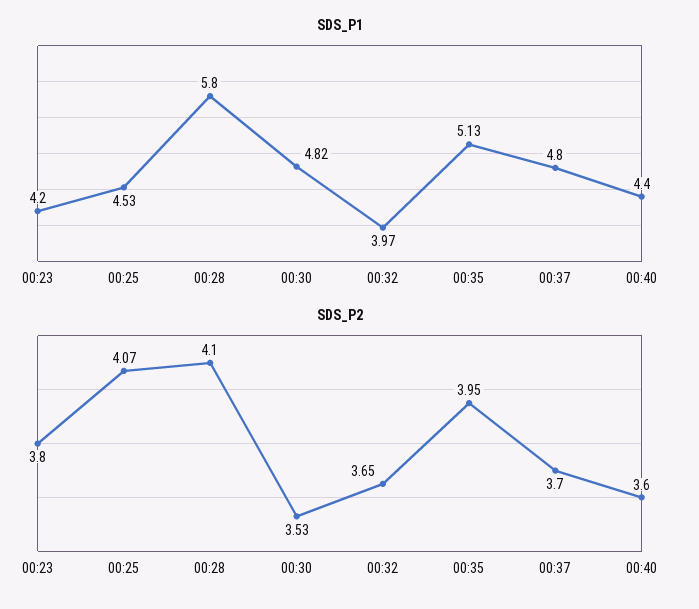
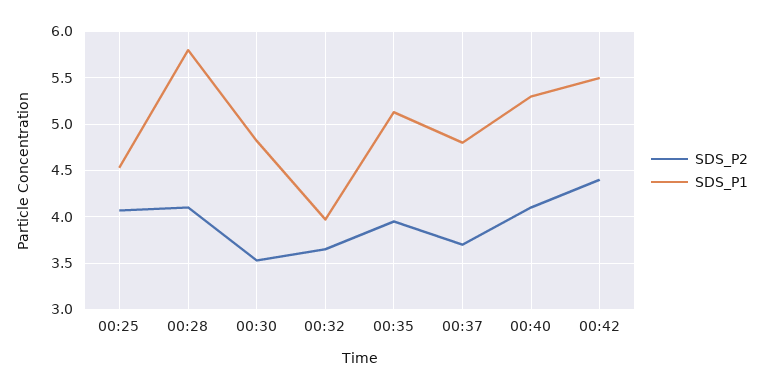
SDS_P1, 00:23: 4.2 -> none
SDS_P1, 00:40: 4.4 -> 5.3
SDS_P2, 00:23: 3.8 -> none
SDS_P2, 00:40: 3.6 -> 4.1
SDS_P2, 00:42: none -> 4.4
SDS_P1, 00:42: none -> 5.5

